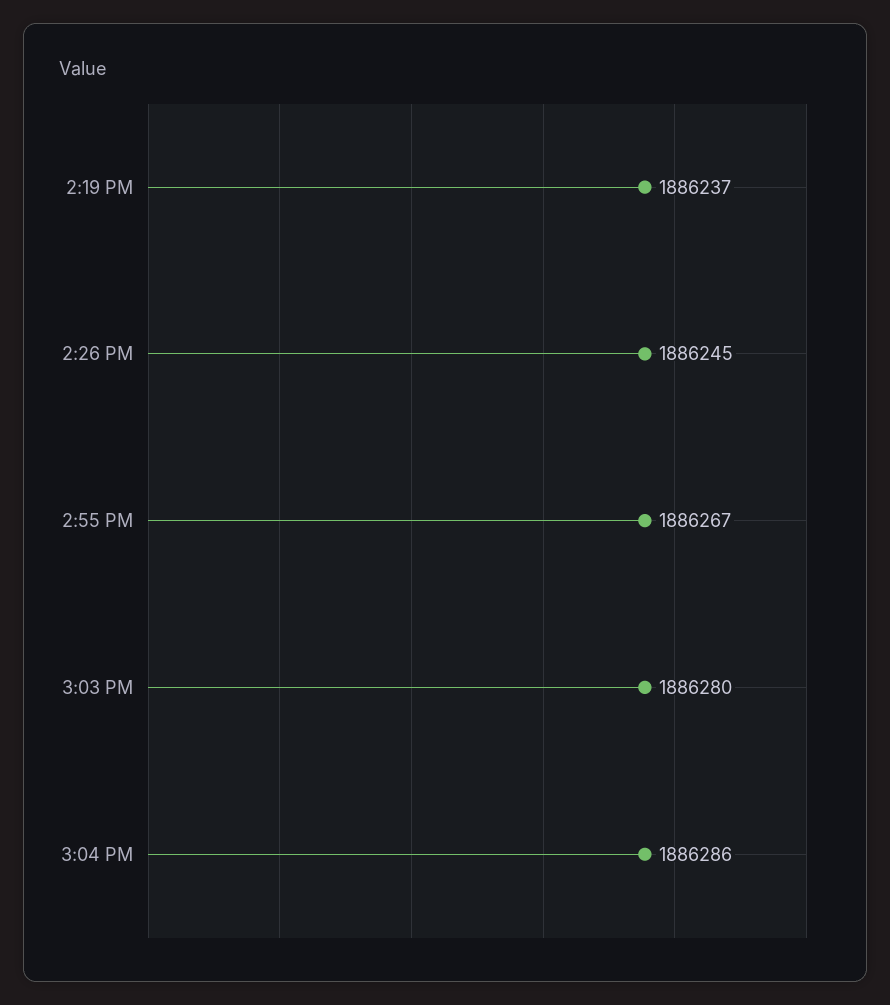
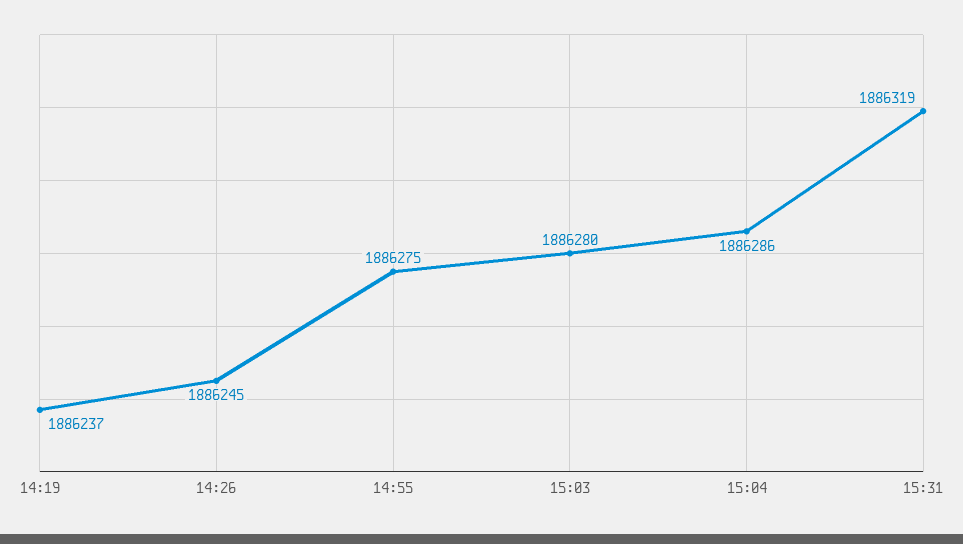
2:55 PM: 1886267 -> 1886275
15:31: none -> 1886319

